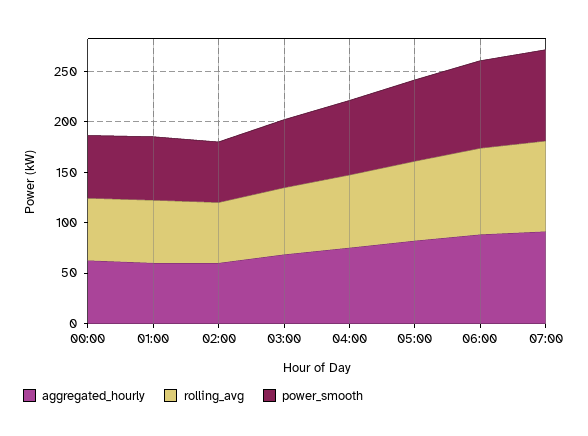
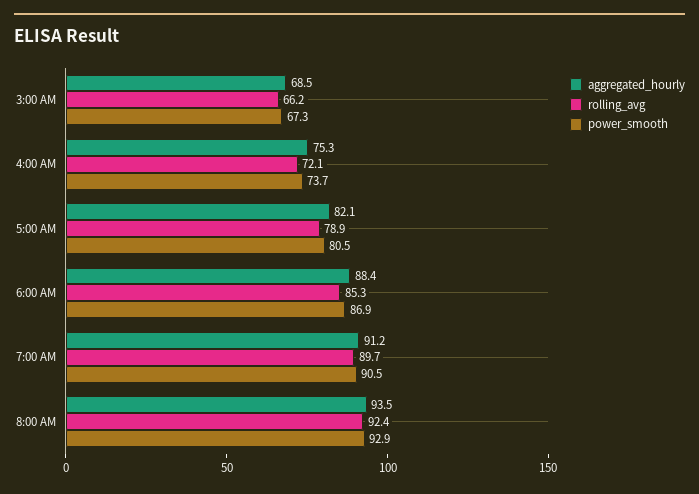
aggregated_hourly, 00:00: 60 -> none
rolling_avg, 00:00: 60 -> none
power_smooth, 00:00: 60 -> none
aggregated_hourly, 01:00: 60 -> none
rolling_avg, 01:00: 60 -> none
power_smooth, 01:00: 60 -> none
aggregated_hourly, 02:00: 60 -> none
rolling_avg, 02:00: 60 -> none
power_smooth, 02:00: 60 -> none
aggregated_hourly, 8:00 AM: none -> 93.5
rolling_avg, 8:00 AM: none -> 92.4
power_smooth, 8:00 AM: none -> 92.9

